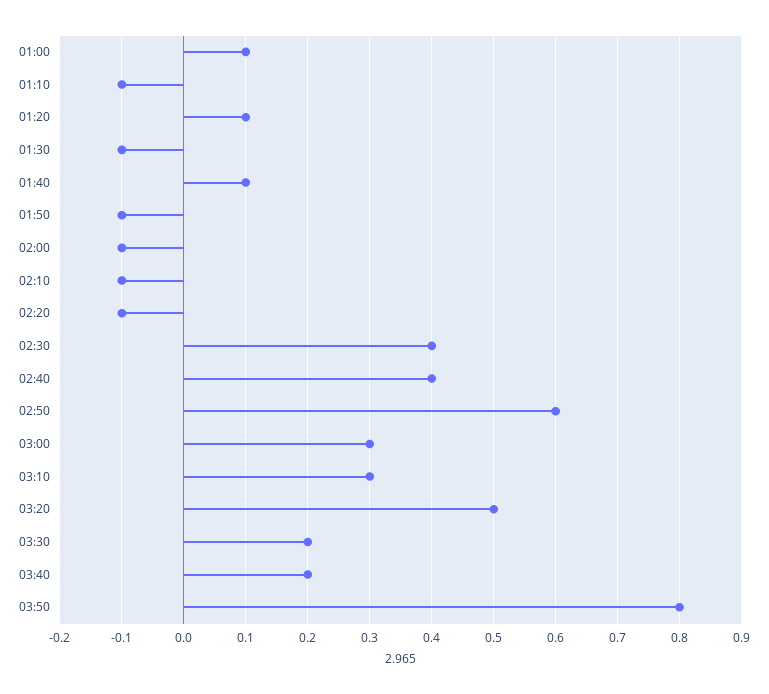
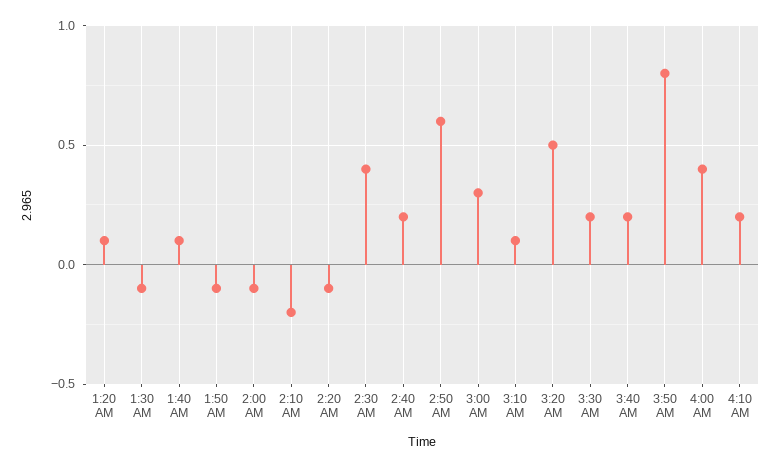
01:00: 0.1 -> none
01:10: -0.1 -> none
02:10: -0.1 -> -0.2
02:40: 0.4 -> 0.2
03:10: 0.3 -> 0.1
4:00 AM: none -> 0.4
4:10 AM: none -> 0.2

